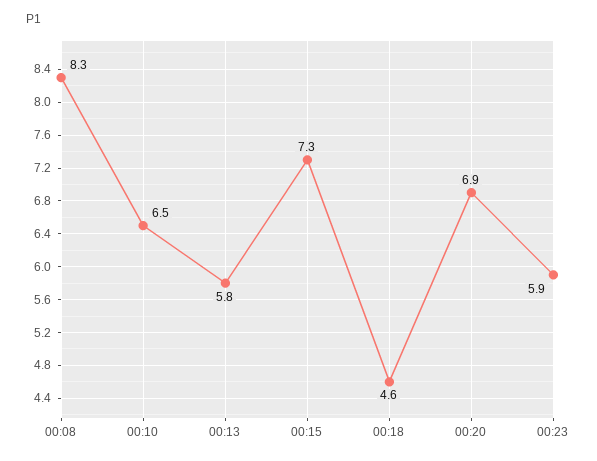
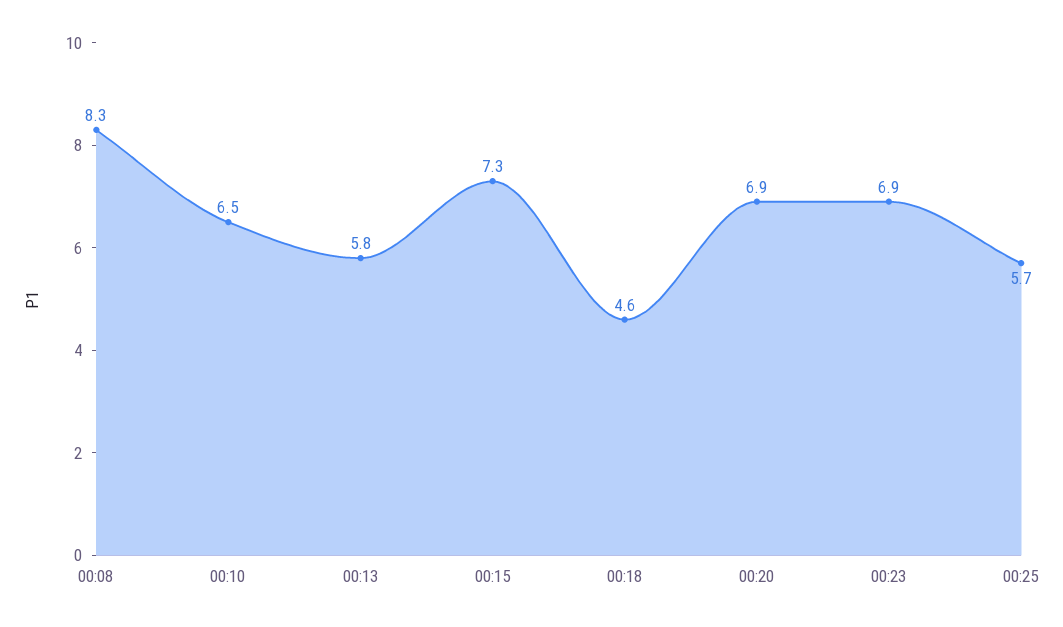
00:23: 5.9 -> 6.9
00:25: none -> 5.7

